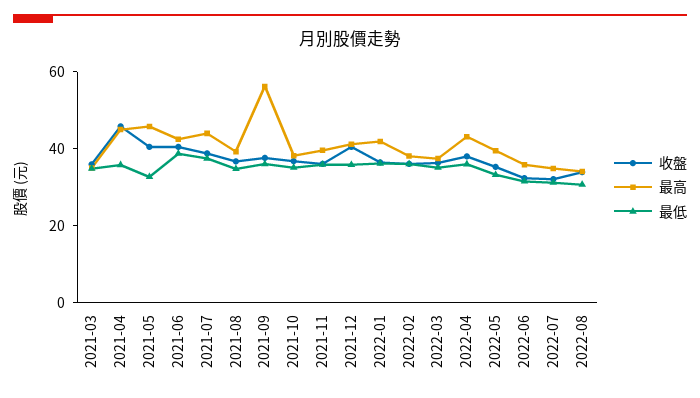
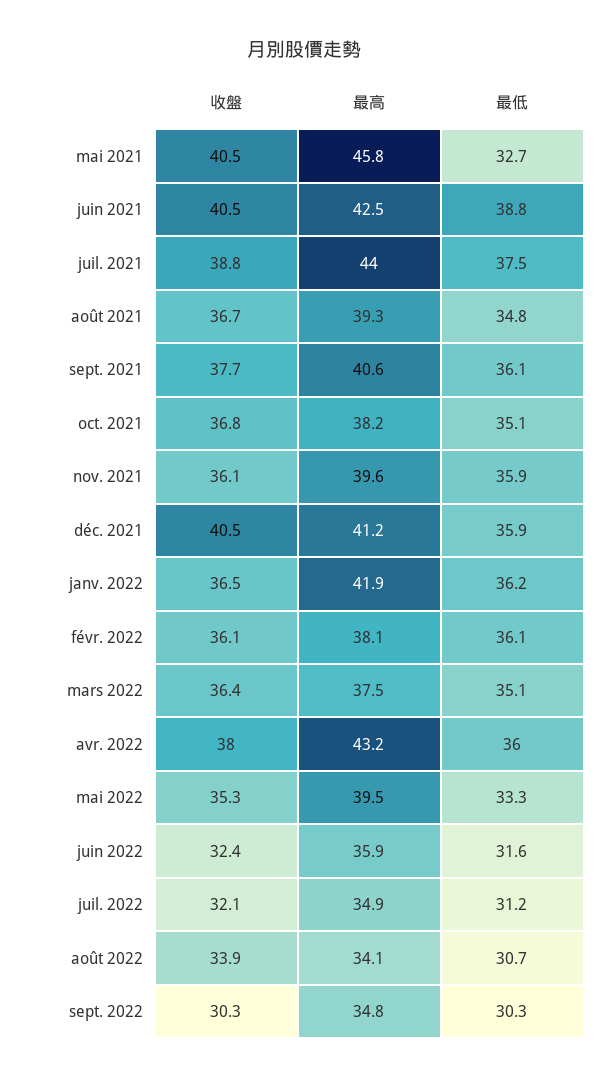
收盤, 2021-03: 35 -> none
最高, 2021-03: 35 -> none
最低, 2021-03: 35 -> none
收盤, 2021-04: 45 -> none
最高, 2021-04: 45 -> none
最低, 2021-04: 35 -> none
最高, 2021-09: 55 -> 40.6
收盤, sept. 2022: none -> 30.3
最高, sept. 2022: none -> 34.8
最低, sept. 2022: none -> 30.3

